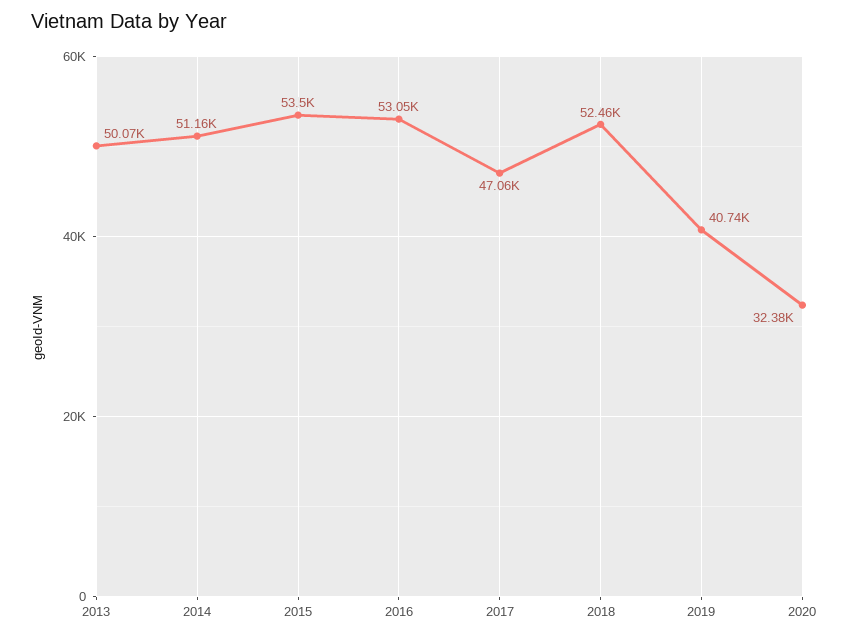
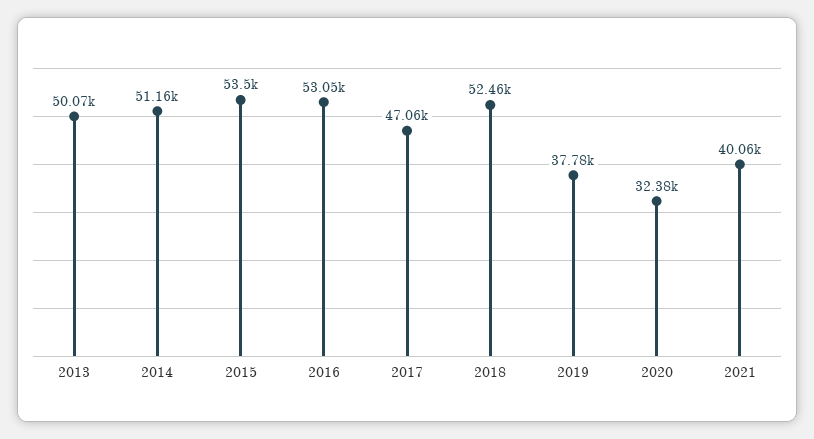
2019: 40740 -> 37780
2021: none -> 40060

